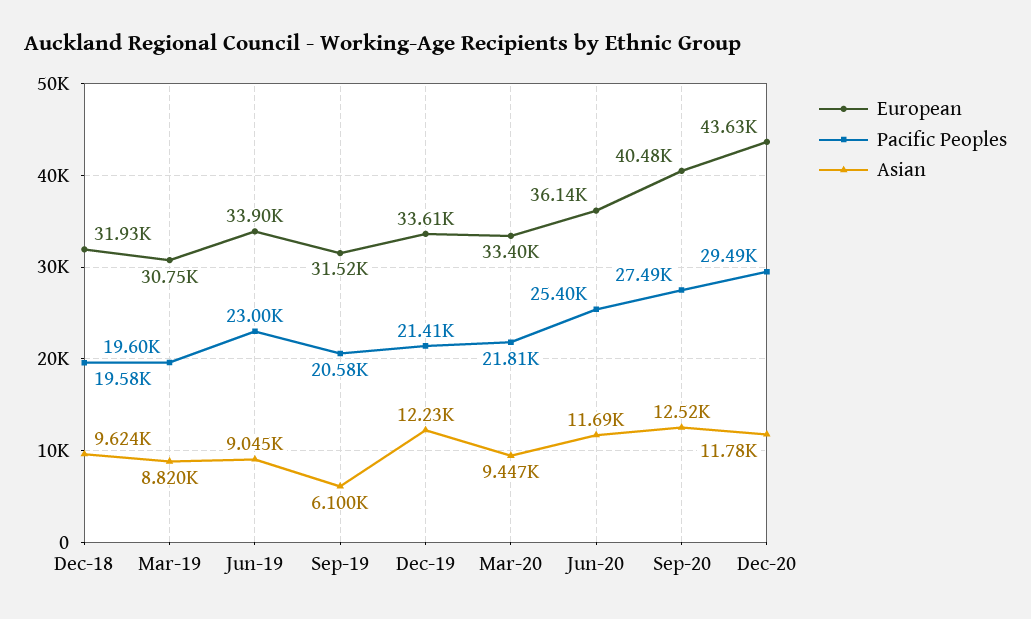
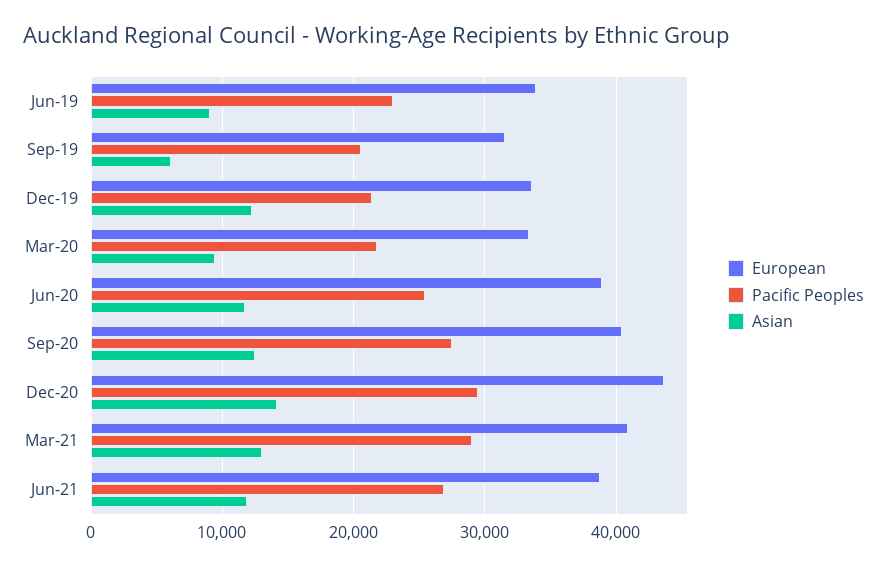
European, Dec-18: 31930 -> none
Pacific Peoples, Dec-18: 19580 -> none
Asian, Dec-18: 9624 -> none
European, Mar-19: 30750 -> none
Pacific Peoples, Mar-19: 19600 -> none
Asian, Mar-19: 8820 -> none
European, Jun-20: 36140 -> 39000
Asian, Dec-20: 11780 -> 14000
European, Mar-21: none -> 41000
Pacific Peoples, Mar-21: none -> 29000
Asian, Mar-21: none -> 13000
European, Jun-21: none -> 39000
Pacific Peoples, Jun-21: none -> 27000
Asian, Jun-21: none -> 12000

